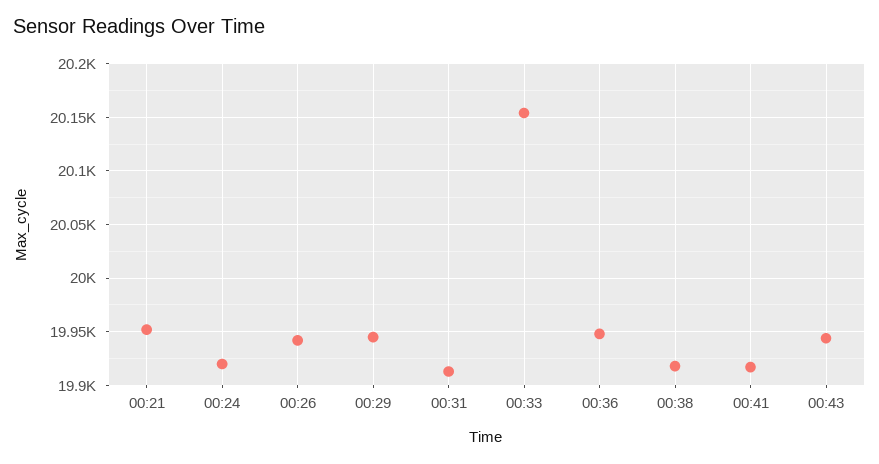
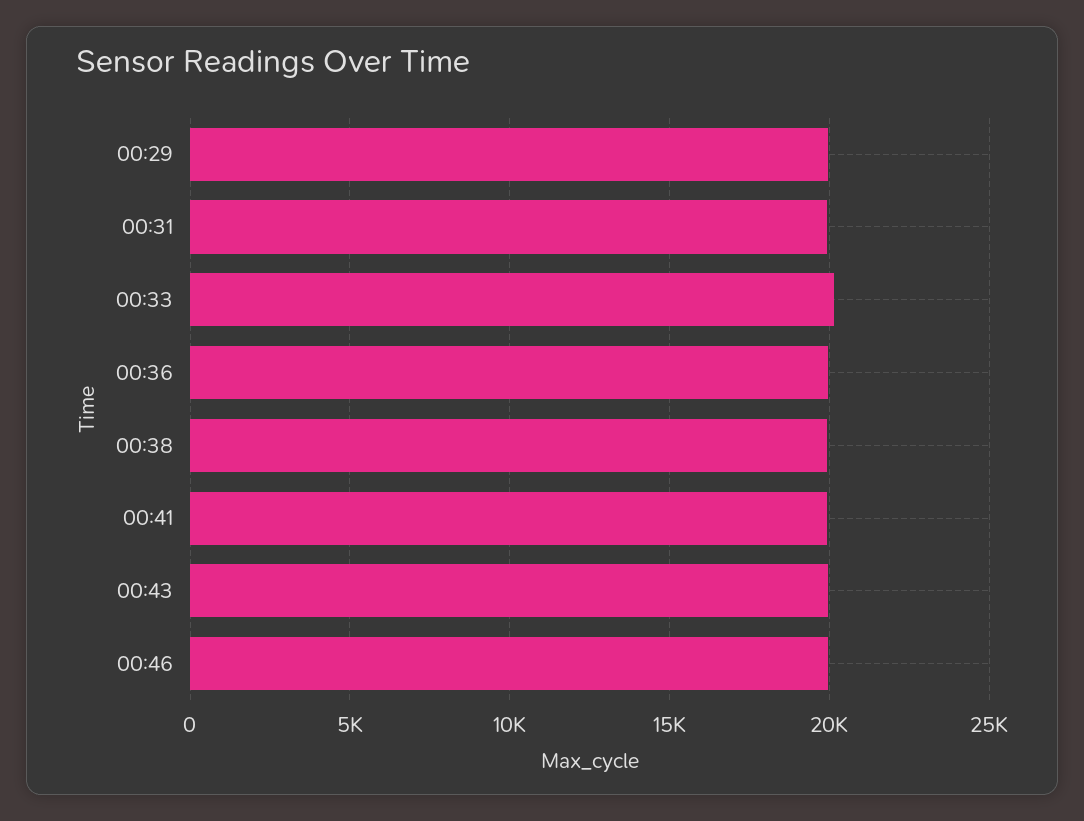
00:21: 19950 -> none
00:24: 19920 -> none
00:26: 19940 -> none
00:46: none -> 20000

